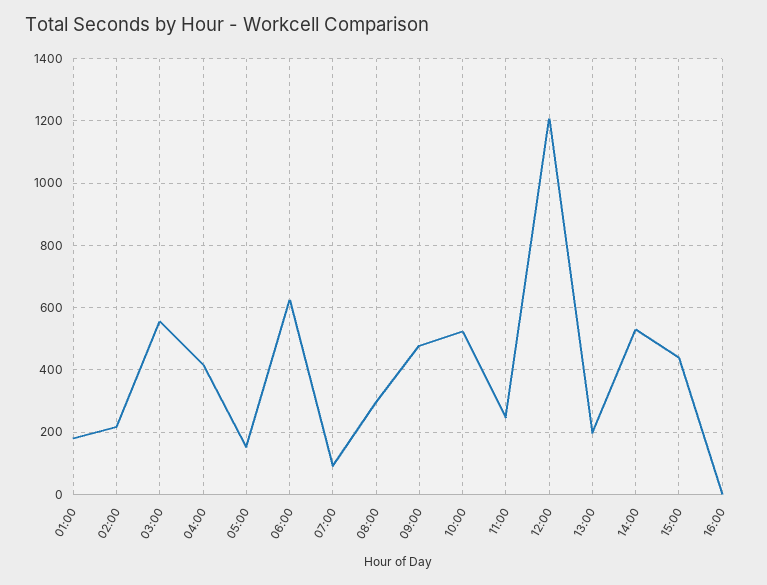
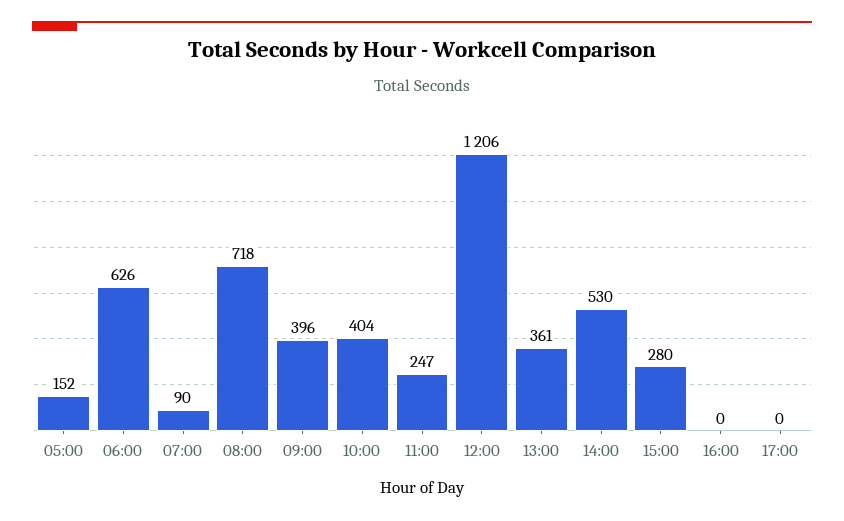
01:00: 180 -> none
02:00: 220 -> none
03:00: 560 -> none
04:00: 420 -> none
08:00: 300 -> 718
09:00: 480 -> 396
10:00: 520 -> 404
13:00: 200 -> 361
15:00: 440 -> 280
17:00: none -> 0

